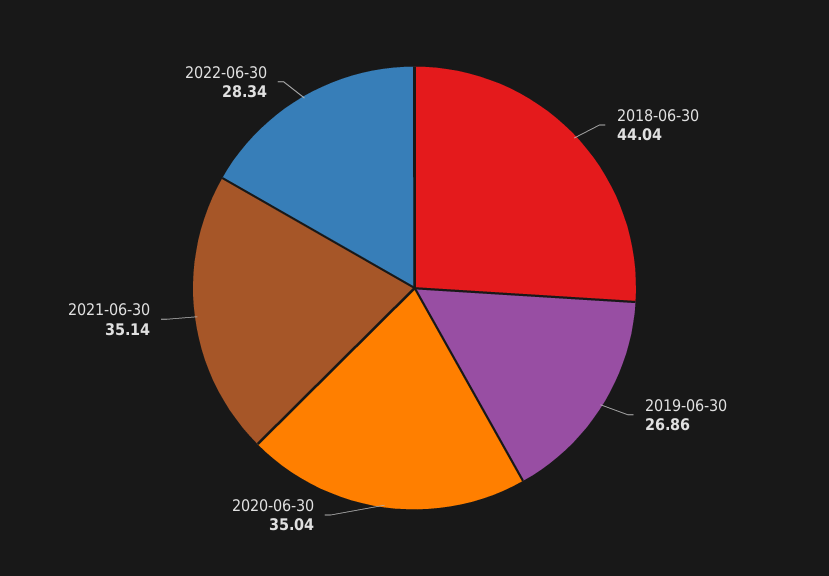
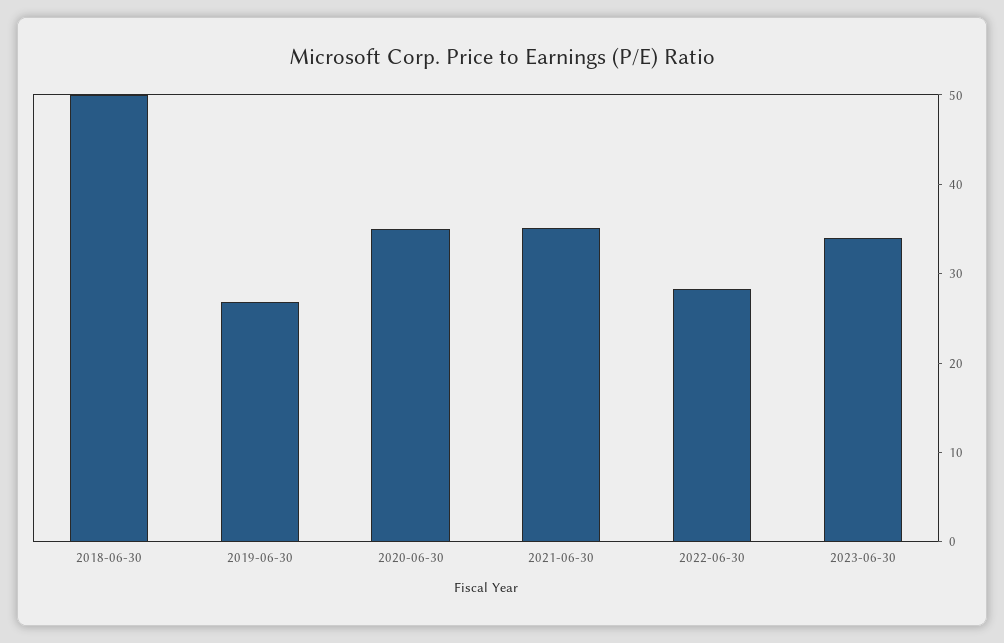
2018-06-30: 44.04 -> 50
2023-06-30: none -> 34

